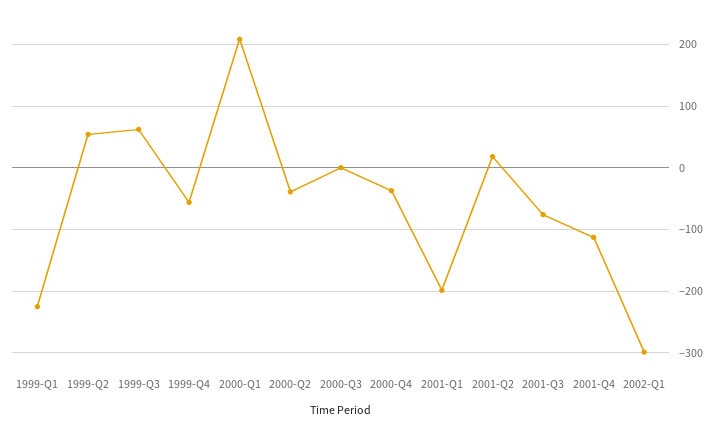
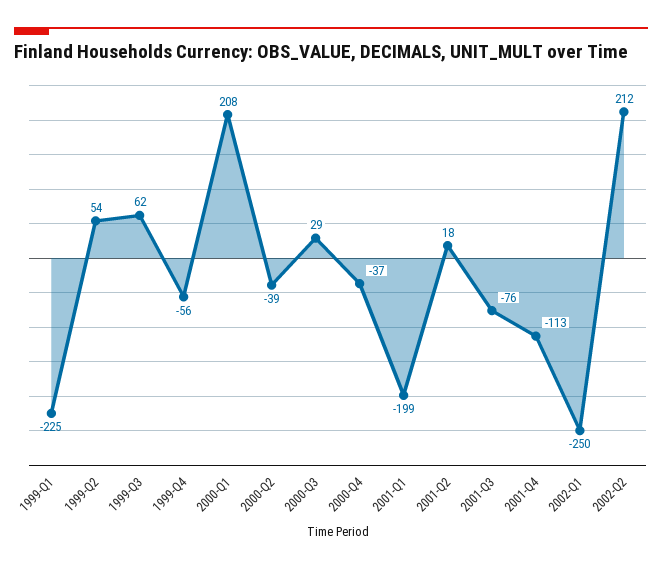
2000-Q3: 0 -> 29
2002-Q1: -300 -> -250
2002-Q2: none -> 212

